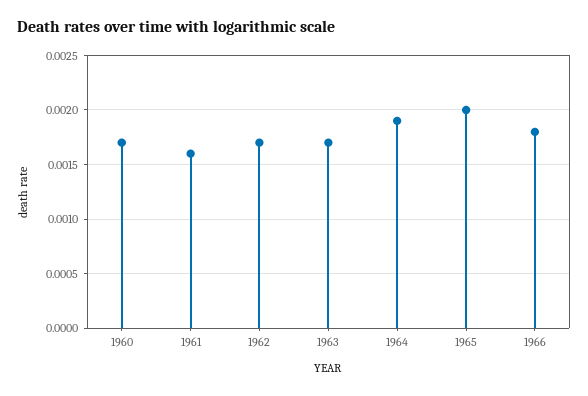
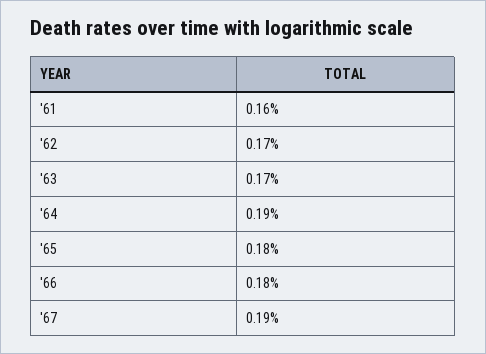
1960: 0.0017 -> none
1965: 0.002 -> 0.0018
'67: none -> 0.0019

